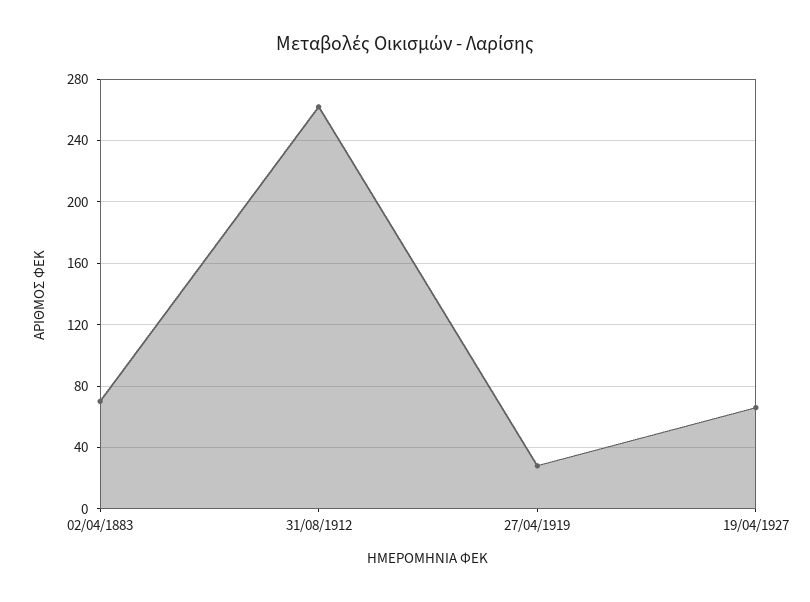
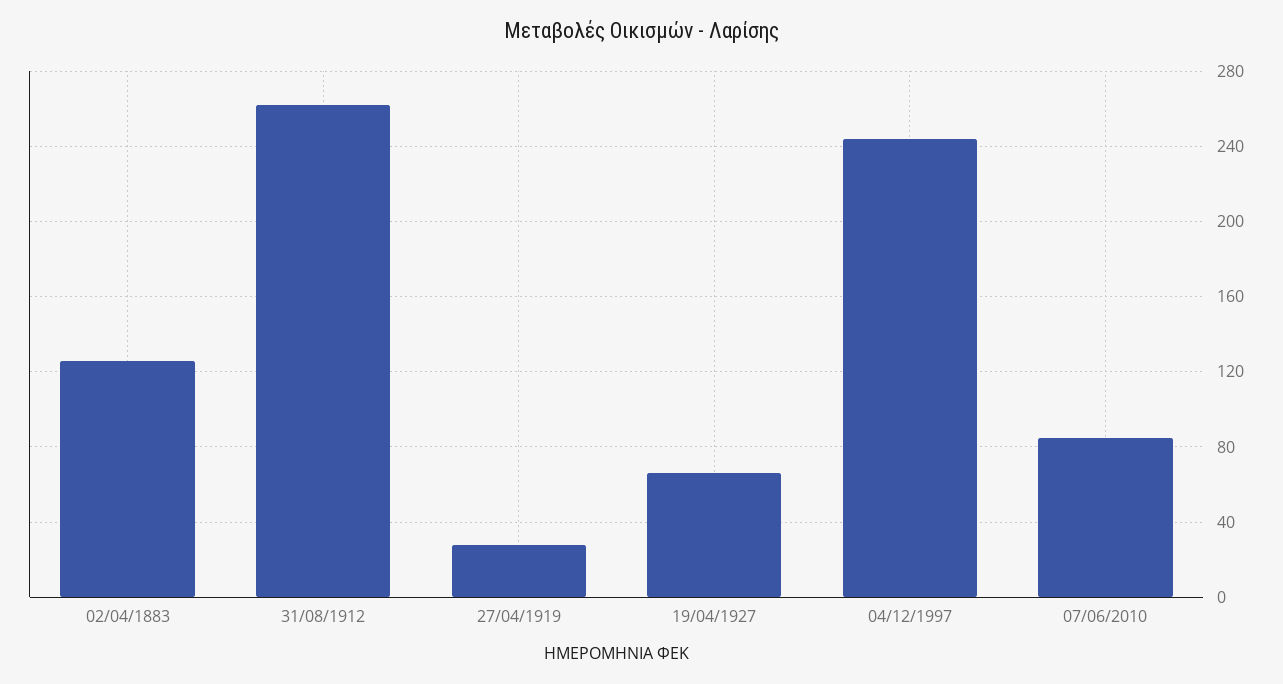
02/04/1883: 70 -> 125
04/12/1997: none -> 245
07/06/2010: none -> 85

